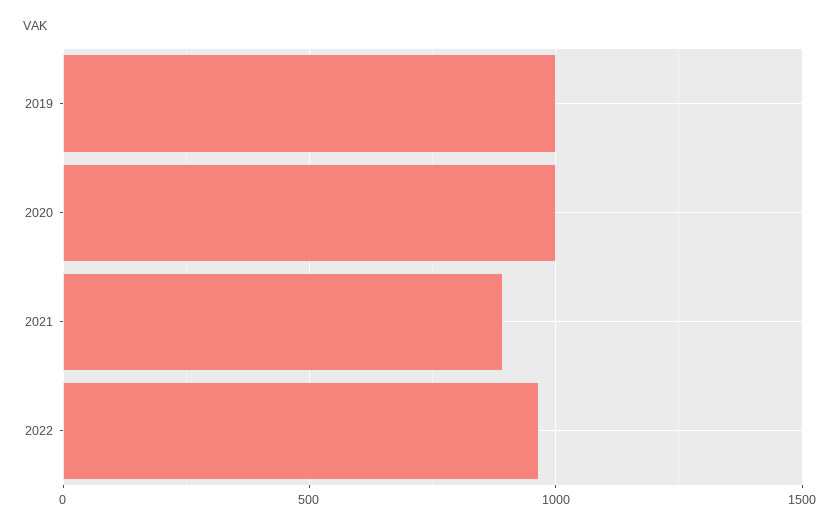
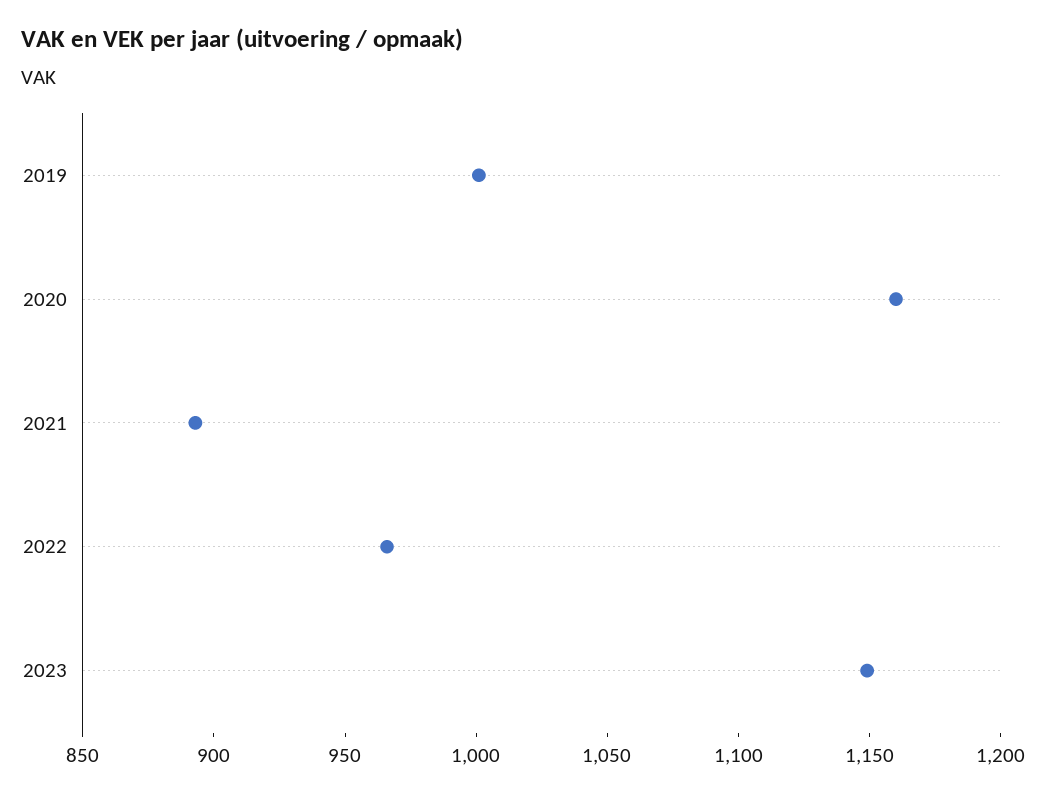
2020: 1000 -> 1160
2023: none -> 1150

